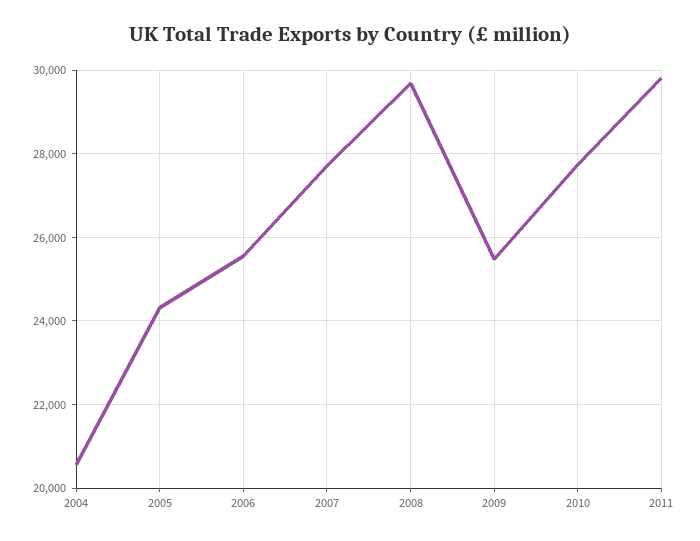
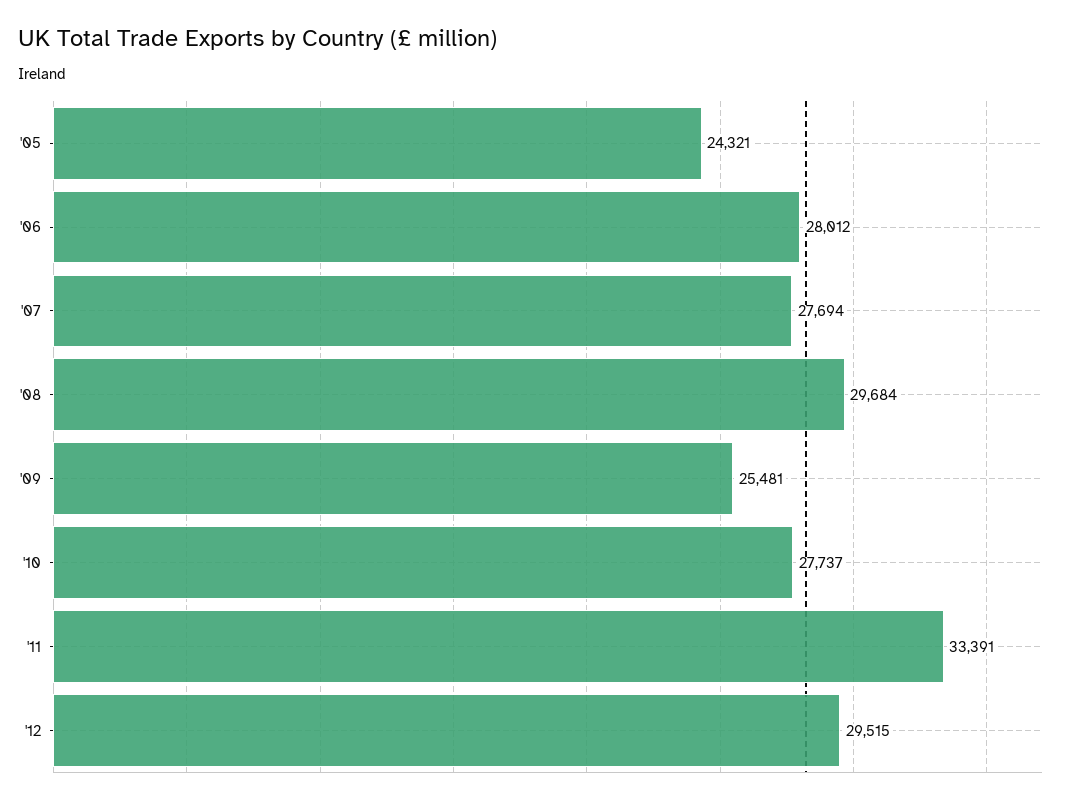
2004: 20600 -> none
2006: 25600 -> 28012
2011: 29800 -> 33391
'12: none -> 29515

